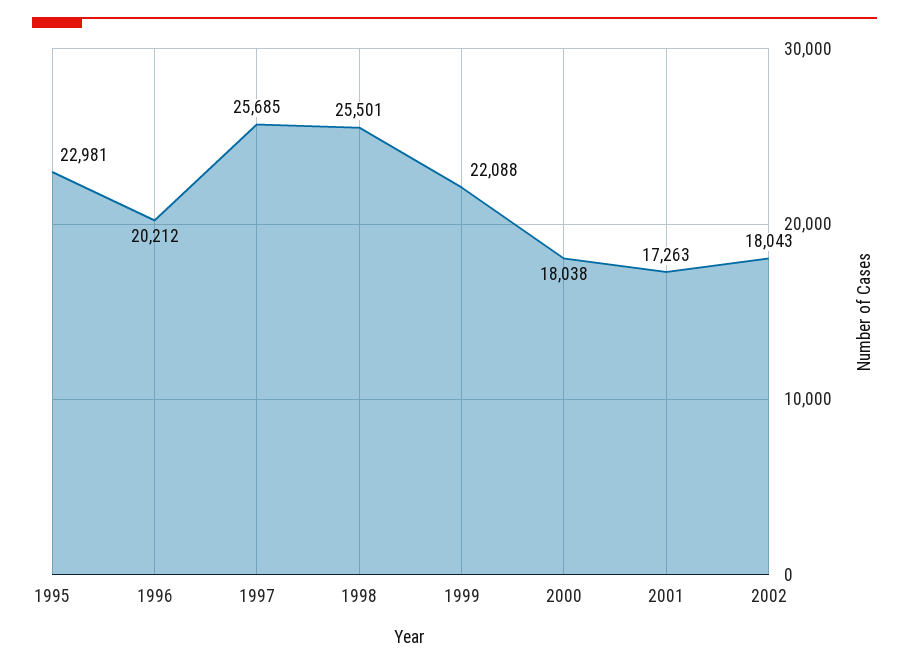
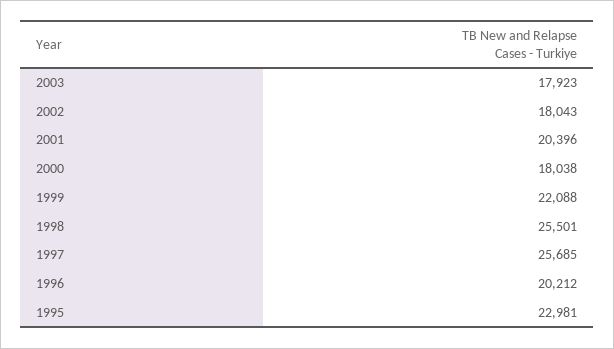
2001: 17263 -> 20396
2003: none -> 17923

